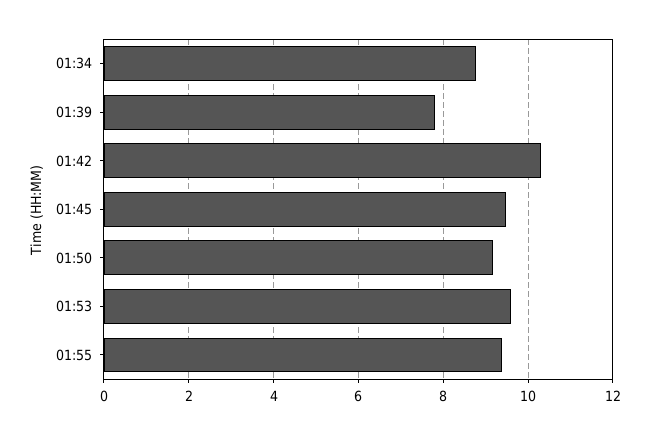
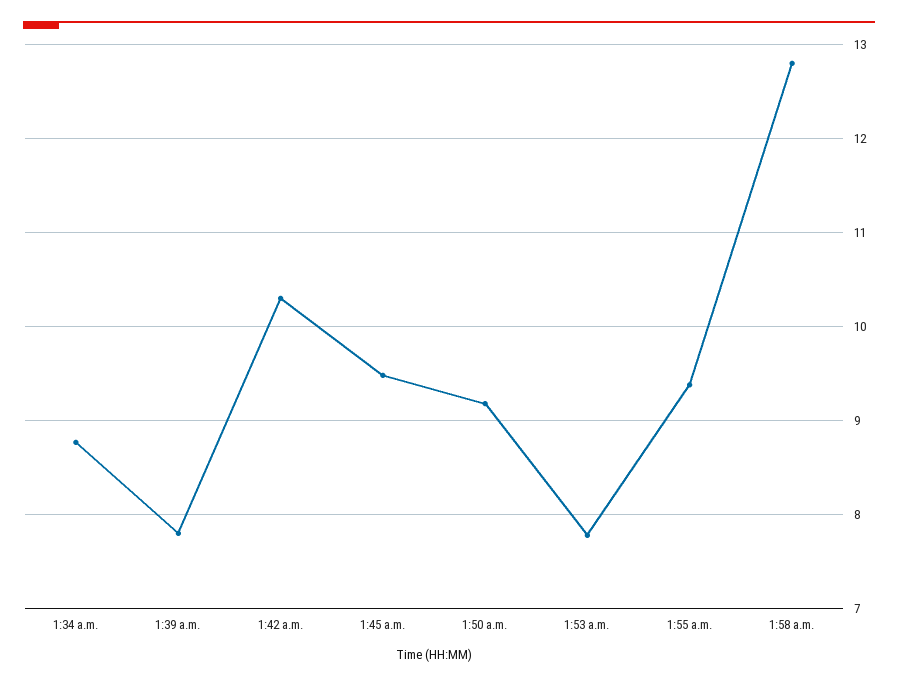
01:53: 9.6 -> 7.8
1:58 a.m.: none -> 12.8

